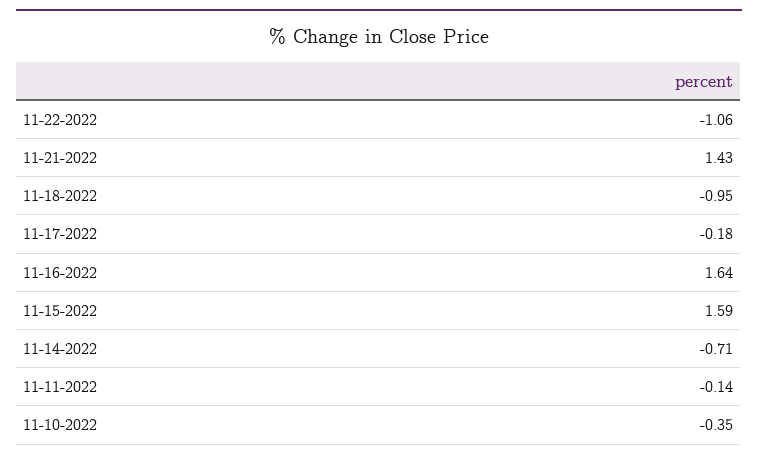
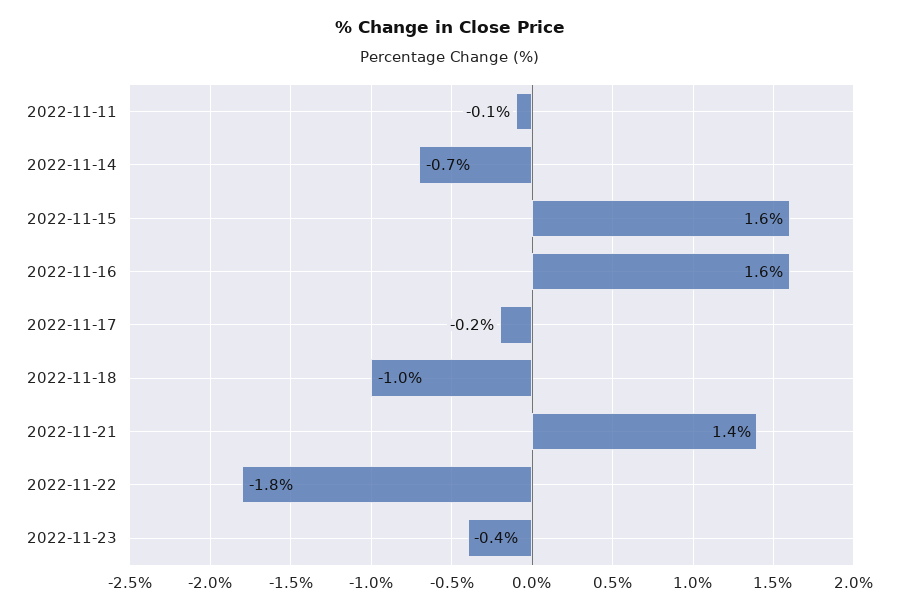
11-22-2022: -1.06 -> -1.8
11-10-2022: -0.35 -> none
2022-11-23: none -> -0.4

